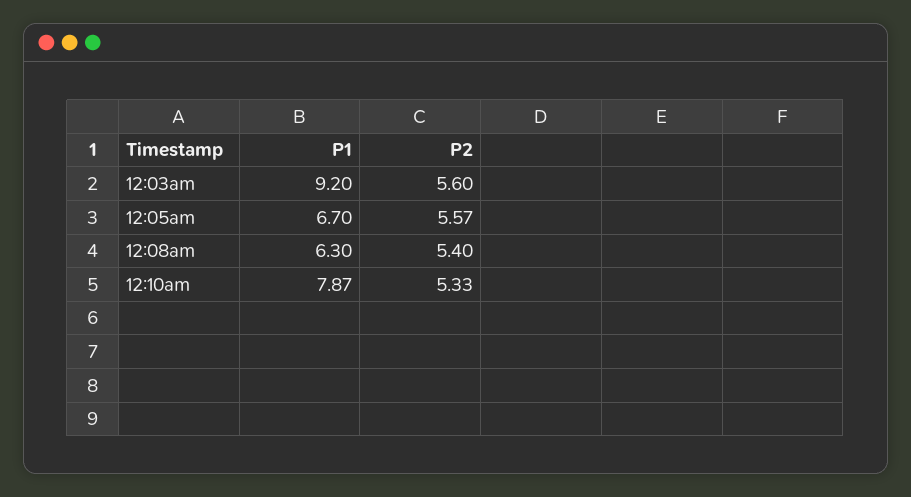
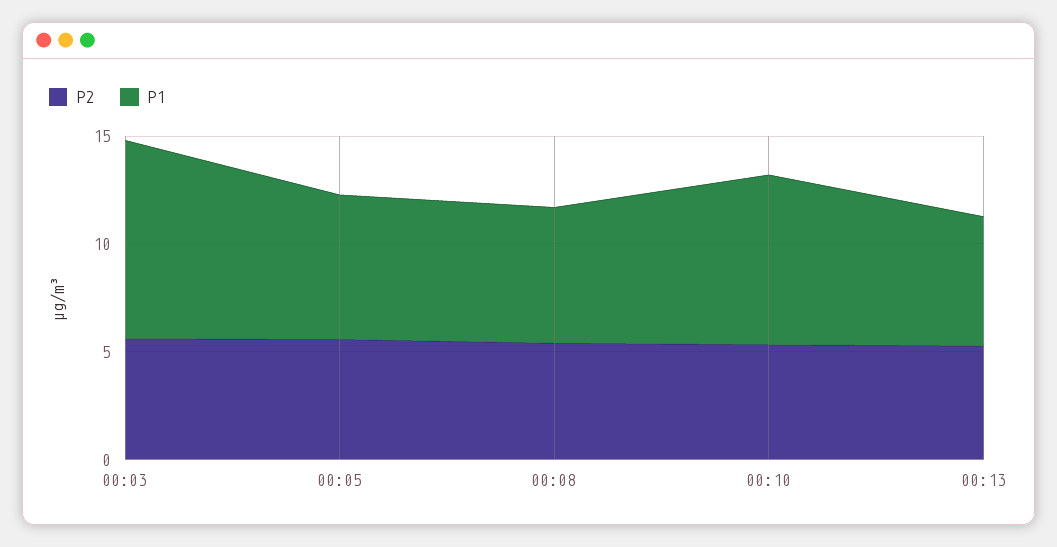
P2, 00:13: none -> 5
P1, 00:13: none -> 6

